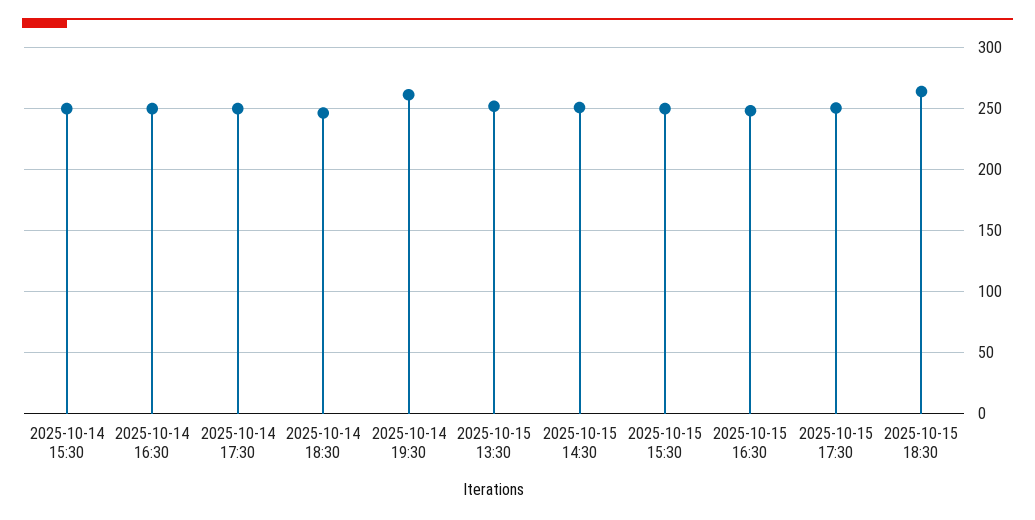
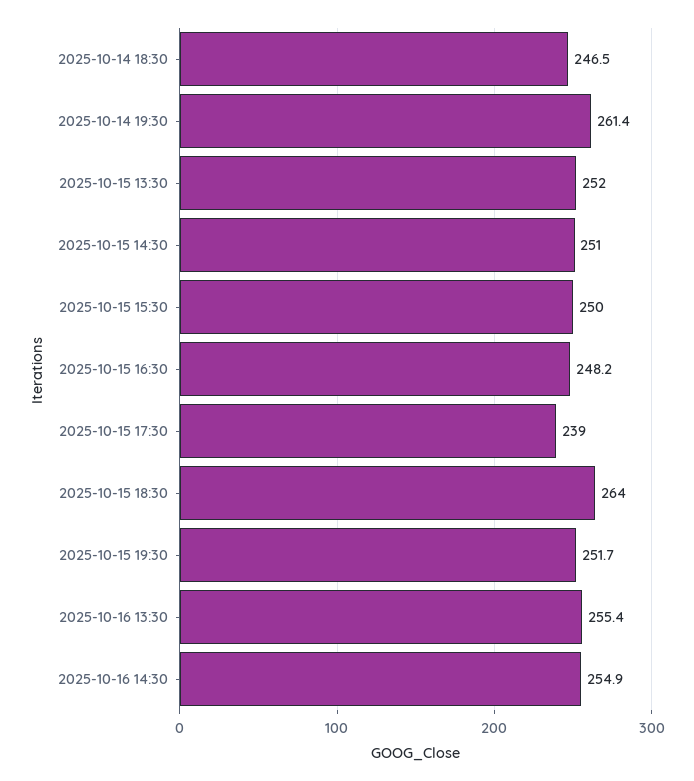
2025-10-14 15:30: 250 -> none
2025-10-14 16:30: 250 -> none
2025-10-14 17:30: 250 -> none
2025-10-15 17:30: 250 -> 239
2025-10-15 19:30: none -> 251.7
2025-10-16 13:30: none -> 255.4
2025-10-16 14:30: none -> 254.9

